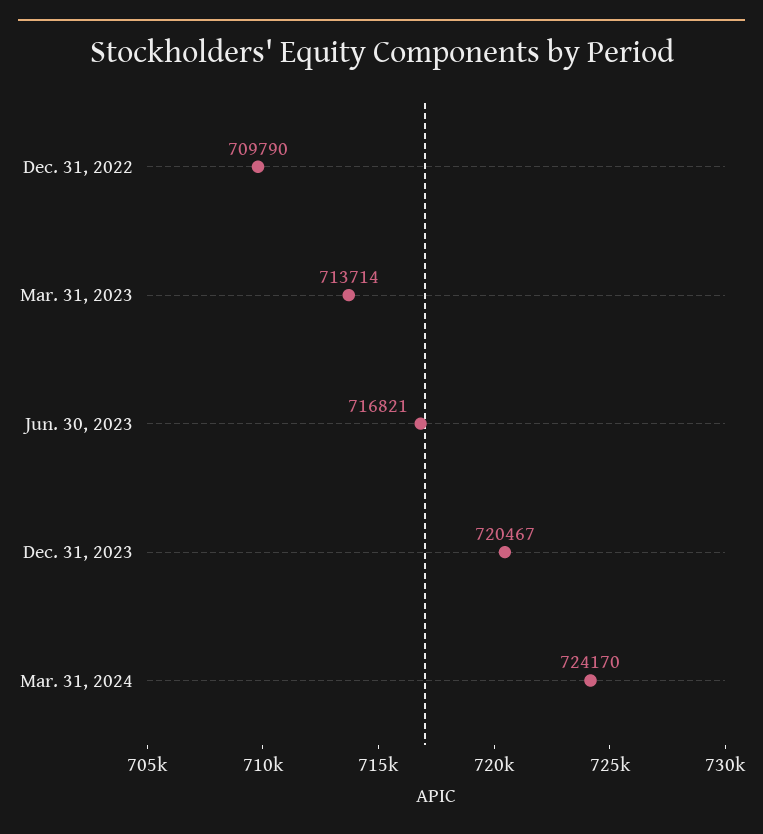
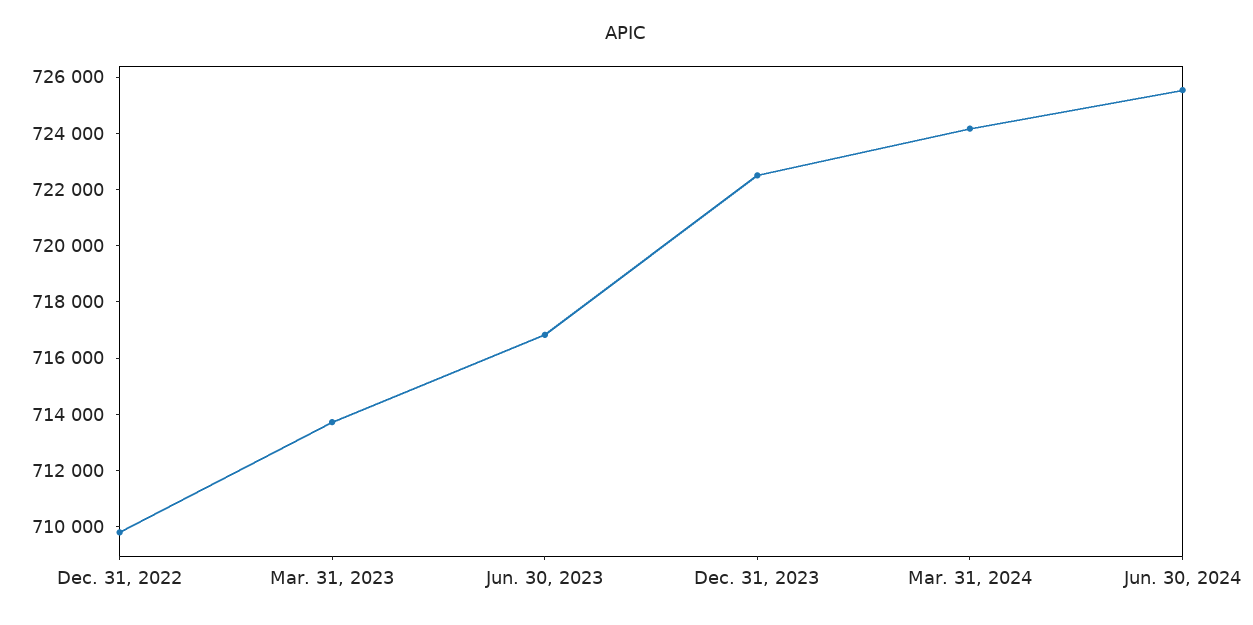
Dec. 31, 2023: 720467 -> 722500
Jun. 30, 2024: none -> 725500

